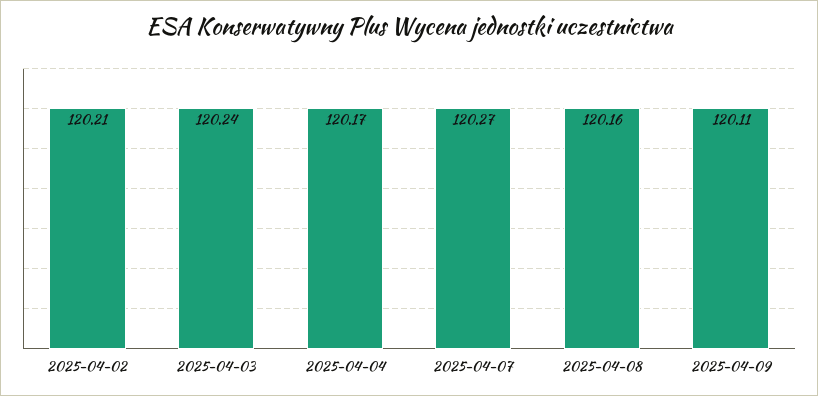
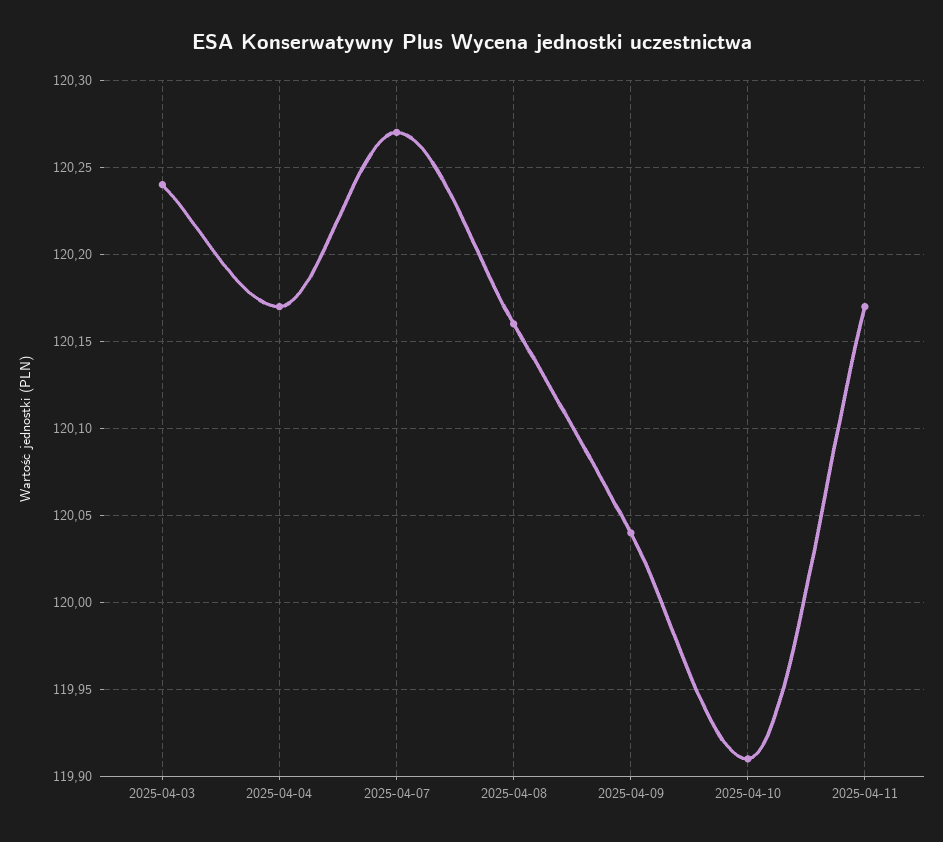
2025-04-02: 120.21 -> none
2025-04-09: 120.11 -> 120.04
2025-04-10: none -> 119.91
2025-04-11: none -> 120.17

